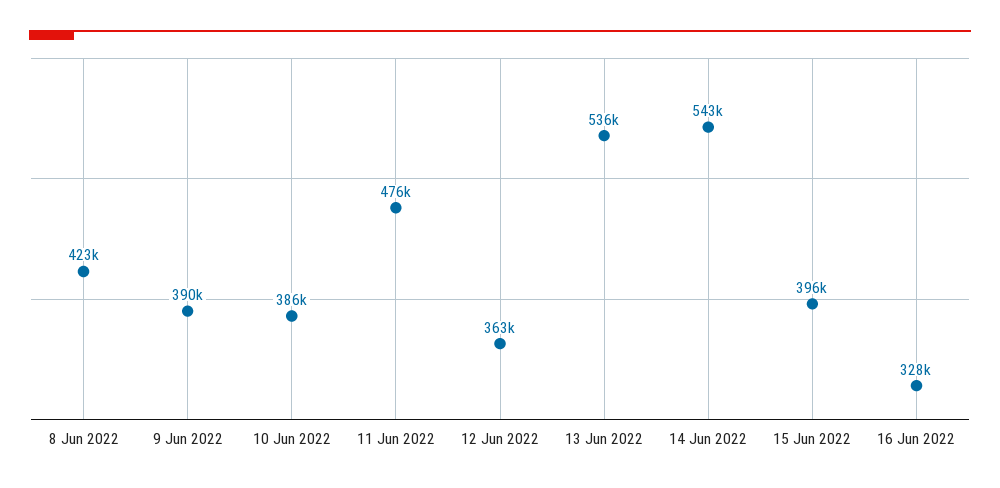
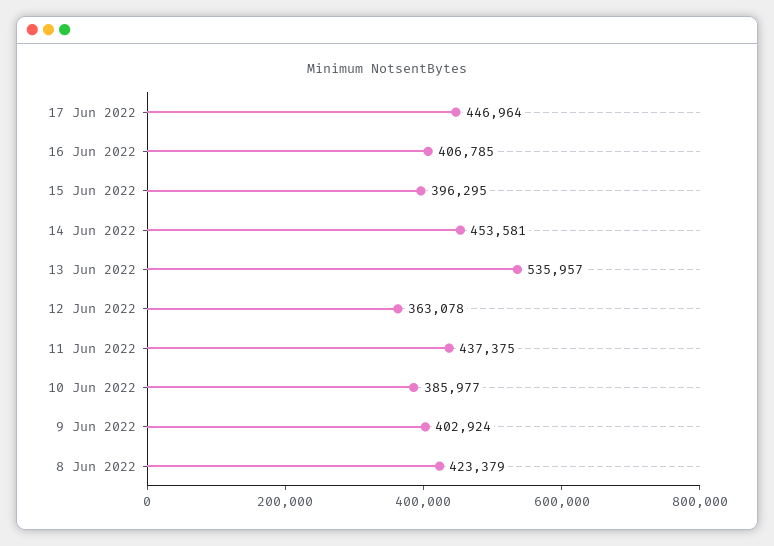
9 Jun 2022: 390000 -> 402924
11 Jun 2022: 476000 -> 437375
14 Jun 2022: 543000 -> 453581
16 Jun 2022: 328000 -> 406785
17 Jun 2022: none -> 446964

